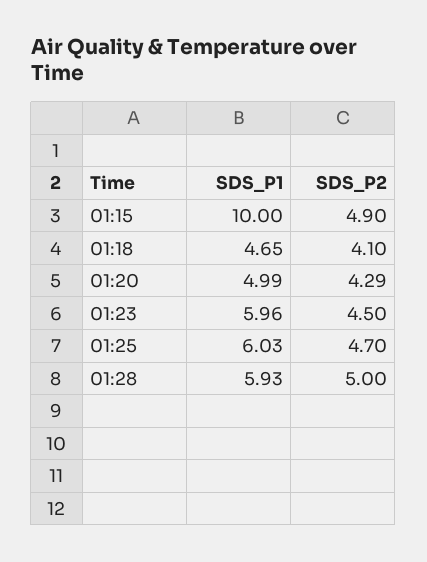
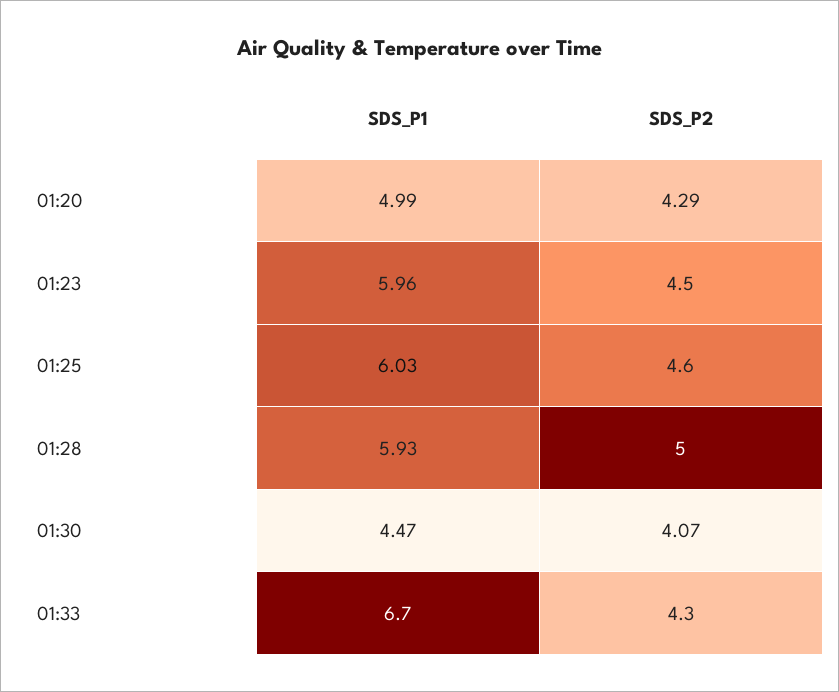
SDS_P1, 01:15: 10 -> none
SDS_P2, 01:15: 4.9 -> none
SDS_P1, 01:18: 4.65 -> none
SDS_P2, 01:18: 4.1 -> none
SDS_P2, 01:25: 4.7 -> 4.6
SDS_P1, 01:30: none -> 4.47
SDS_P2, 01:30: none -> 4.07
SDS_P1, 01:33: none -> 6.7
SDS_P2, 01:33: none -> 4.3

